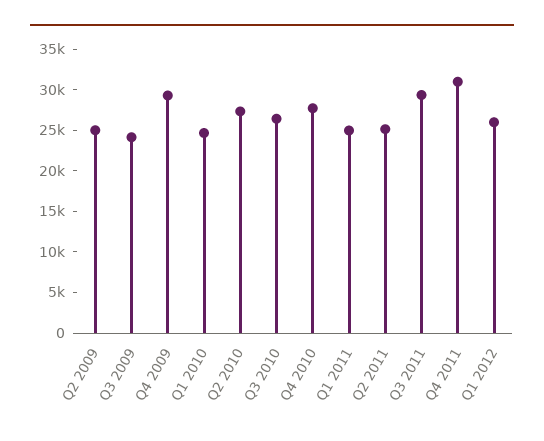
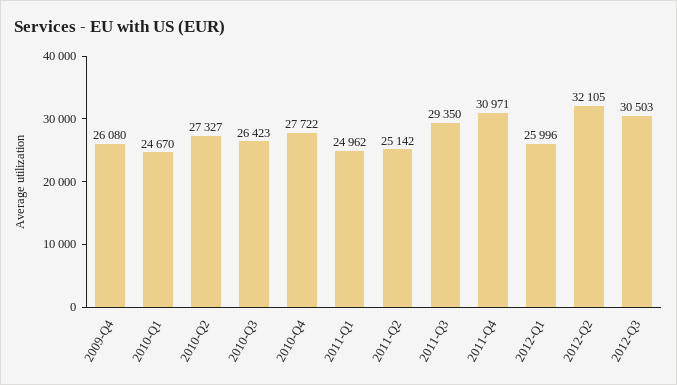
Q2 2009: 25000 -> none
Q3 2009: 24000 -> none
Q4 2009: 29000 -> 26080
2012-Q2: none -> 32105
2012-Q3: none -> 30503

